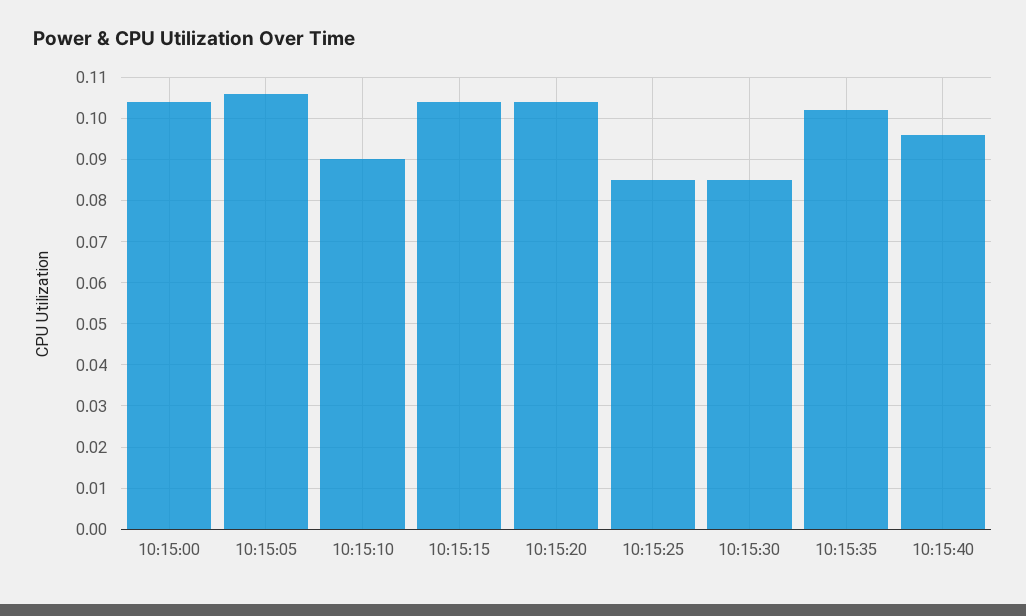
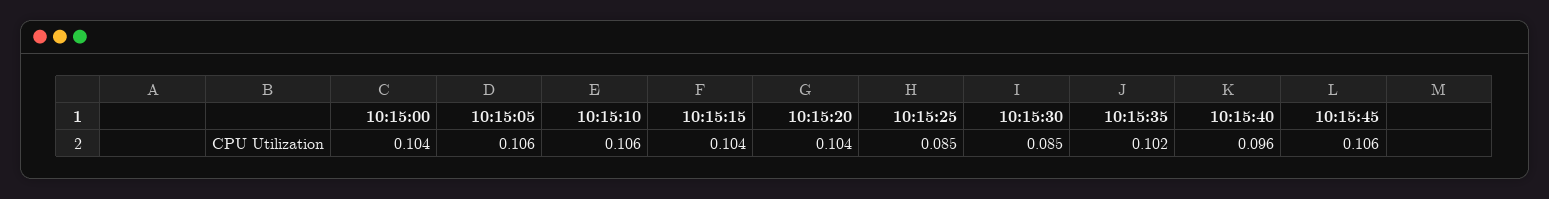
10:15:10: 0.09 -> 0.106
10:15:45: none -> 0.106

